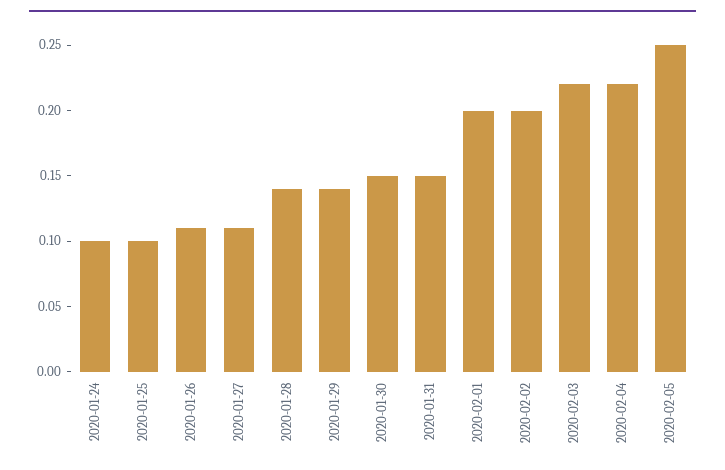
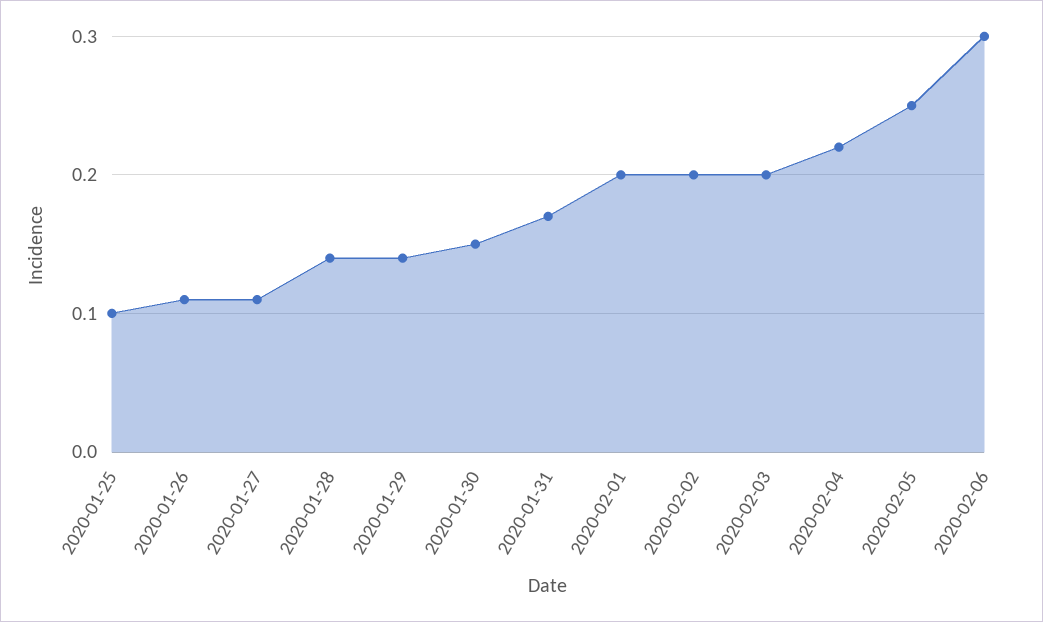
2020-01-24: 0.1 -> none
2020-01-31: 0.15 -> 0.17
2020-02-03: 0.22 -> 0.2
2020-02-06: none -> 0.3

